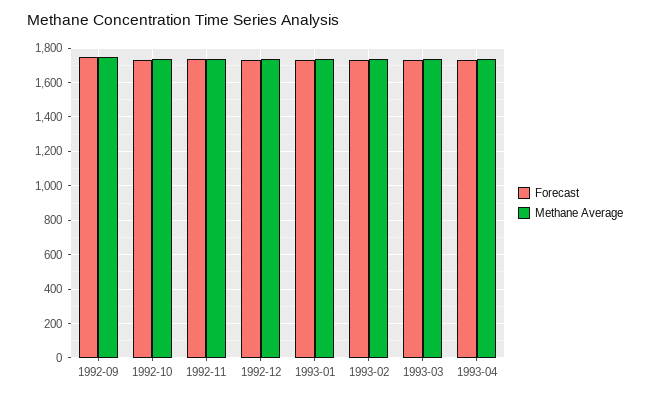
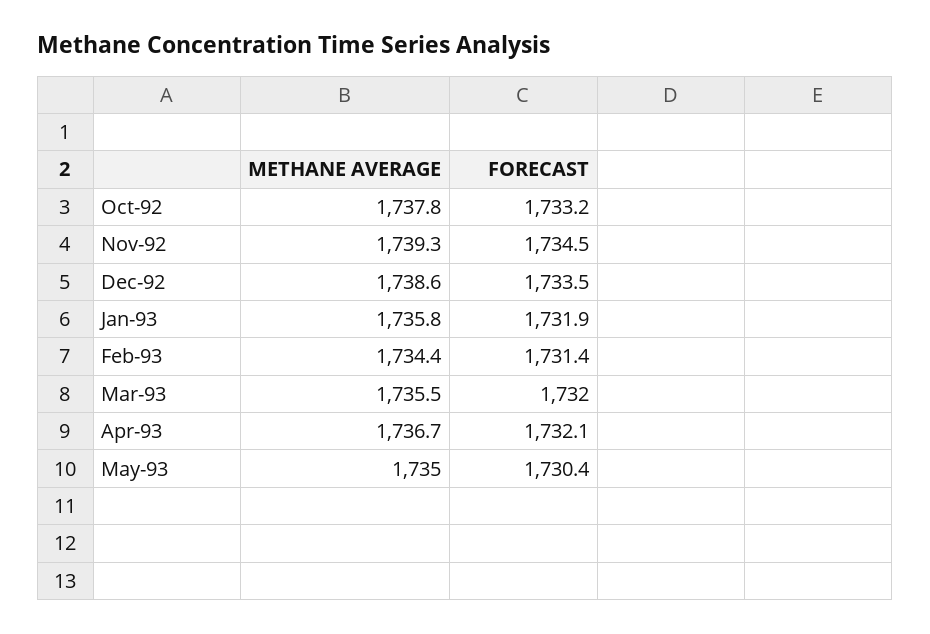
Forecast, 1992-09: 1750 -> none
Methane Average, 1992-09: 1750 -> none
Methane Average, May-93: none -> 1735
Forecast, May-93: none -> 1730.4

